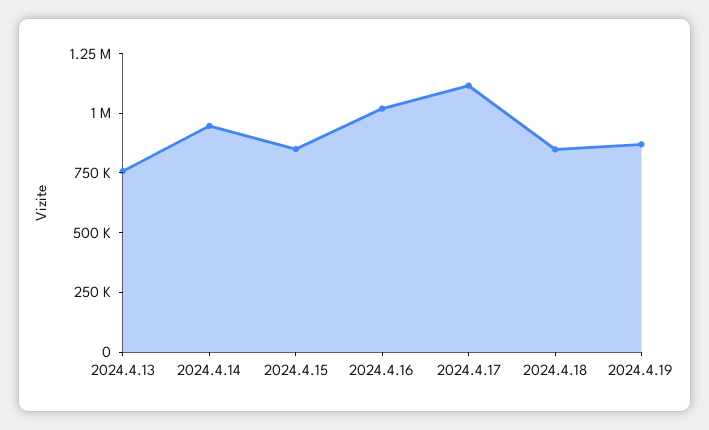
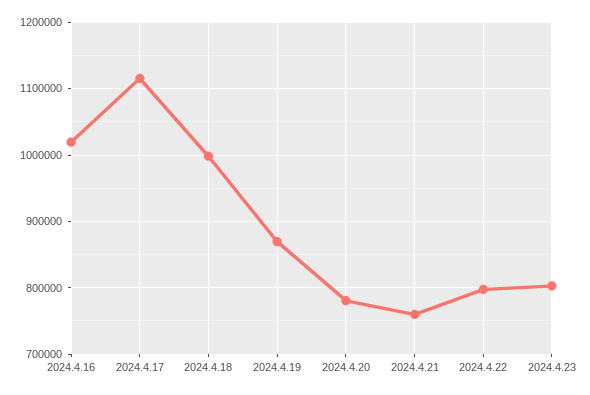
2024.4.13: 750000 -> none
2024.4.14: 950000 -> none
2024.4.15: 850000 -> none
2024.4.18: 850000 -> 1000000
2024.4.20: none -> 780000
2024.4.21: none -> 760000
2024.4.22: none -> 800000
2024.4.23: none -> 800000

